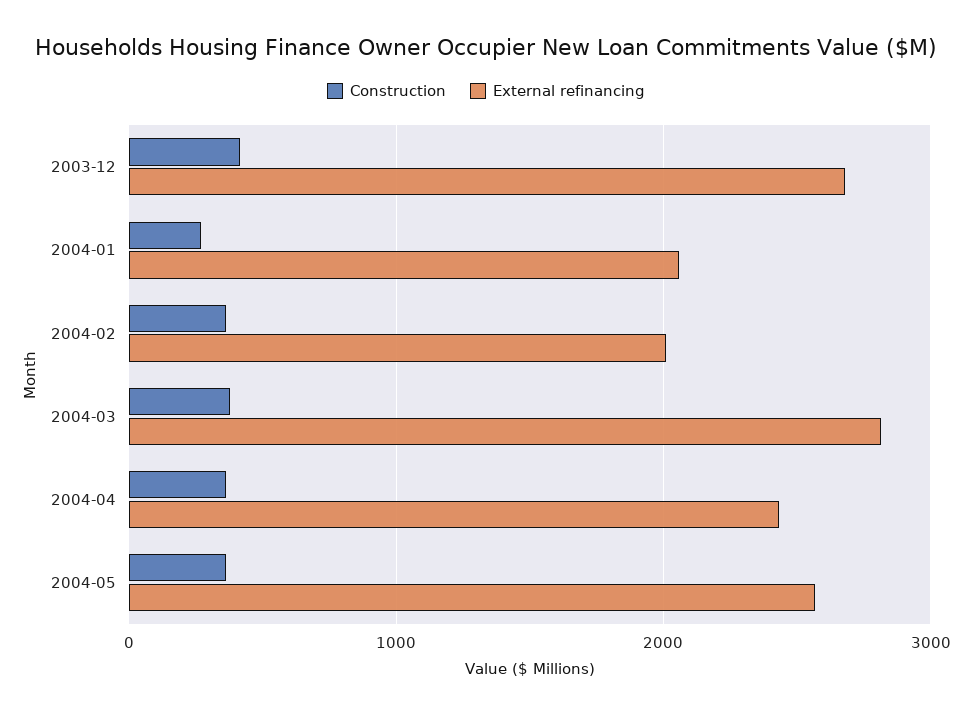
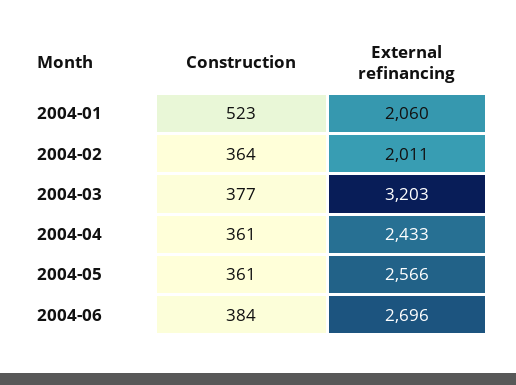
Construction, 2003-12: 400 -> none
External refinancing, 2003-12: 2700 -> none
Construction, 2004-01: 300 -> 523
External refinancing, 2004-03: 2800 -> 3203
Construction, 2004-06: none -> 384
External refinancing, 2004-06: none -> 2696

